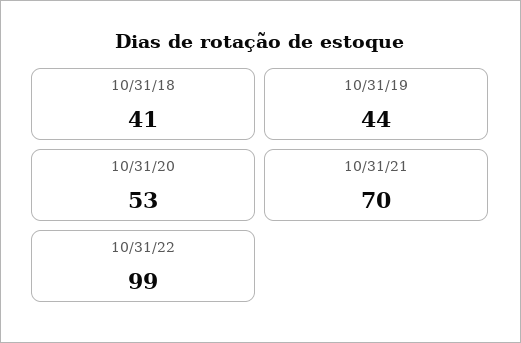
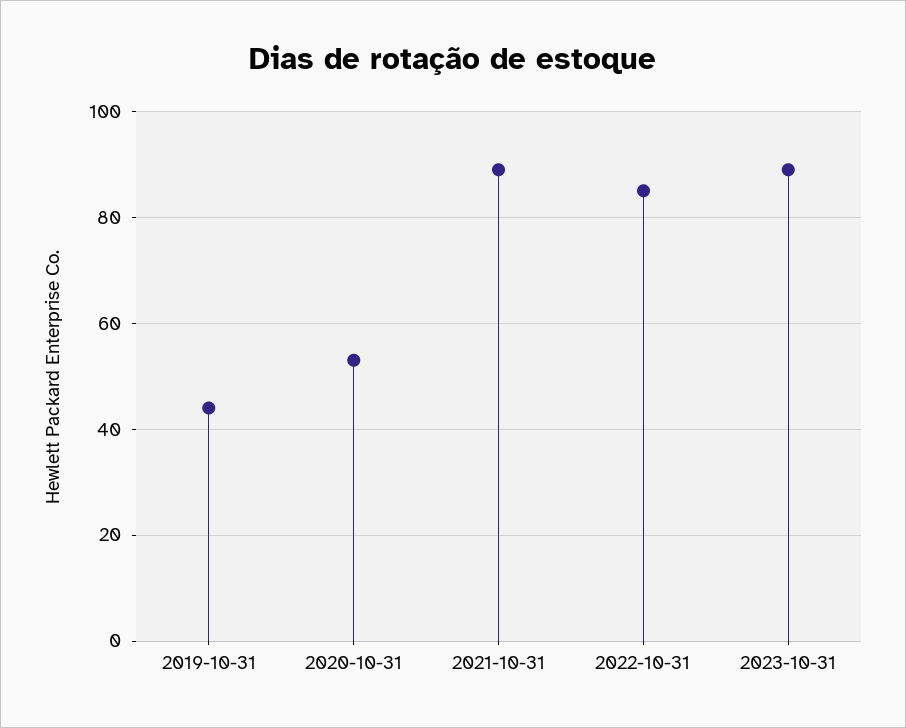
10/31/18: 41 -> none
10/31/21: 70 -> 90
10/31/22: 99 -> 85
2023-10-31: none -> 90

